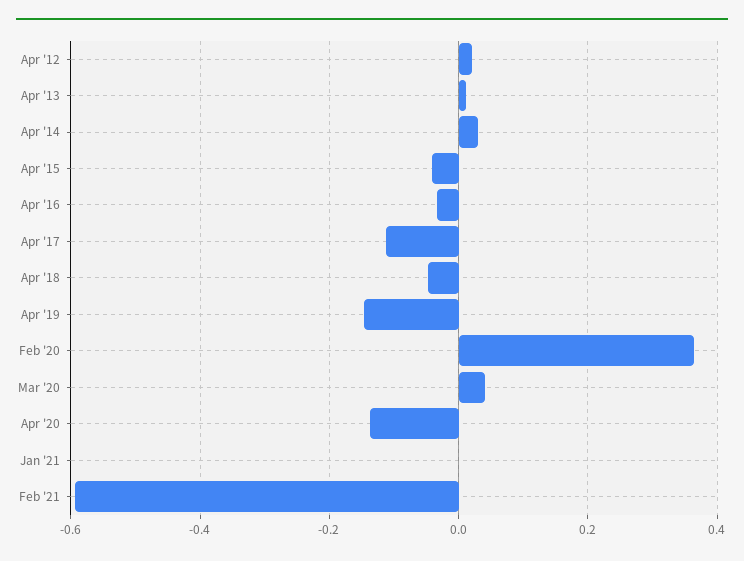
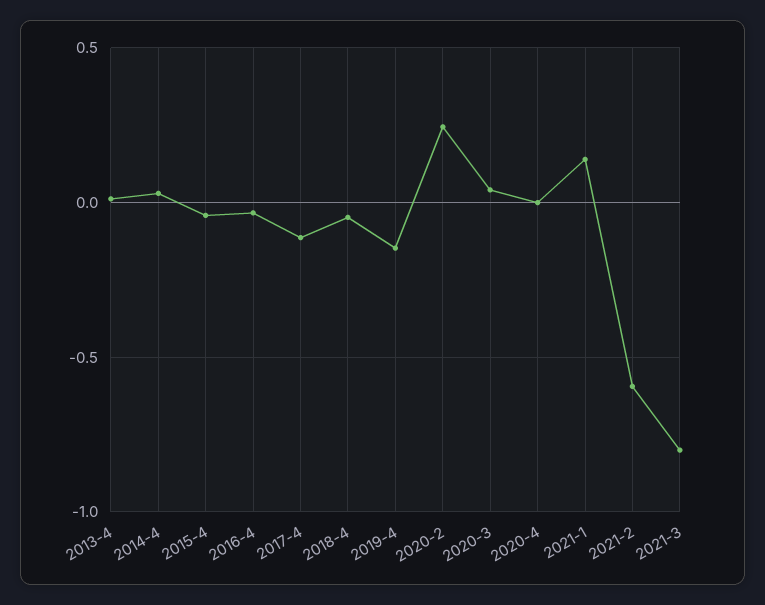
Apr '12: 0.02 -> none
Feb '20: 0.36 -> 0.25
Apr '20: -0.14 -> 0
Jan '21: 0 -> 0.15
2021-3: none -> -0.8

